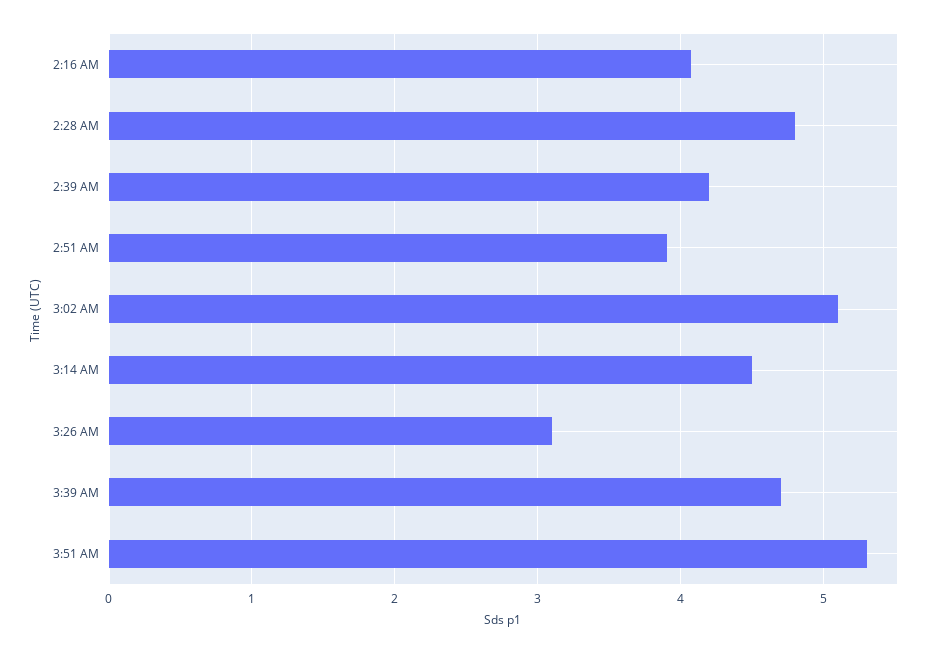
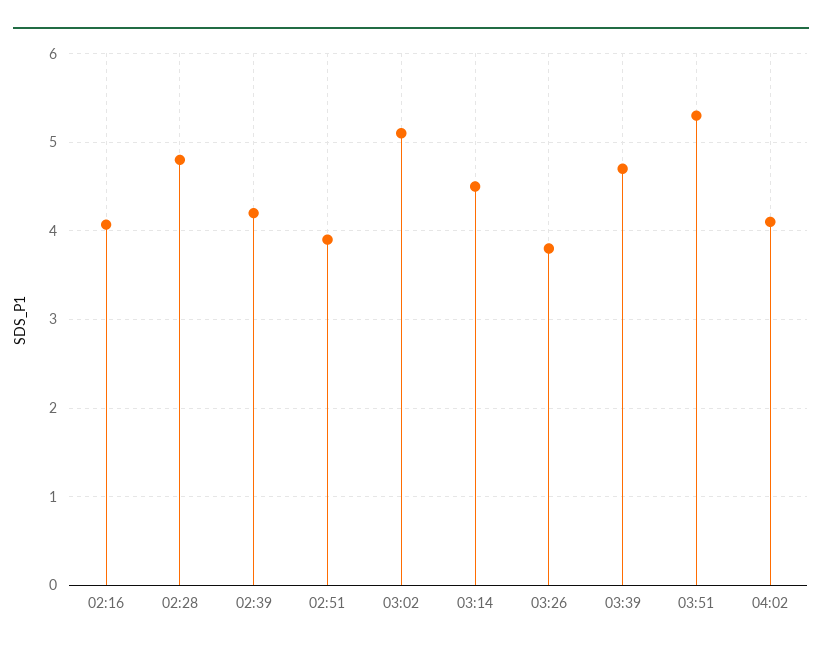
3:26 AM: 3.1 -> 3.8
04:02: none -> 4.1

